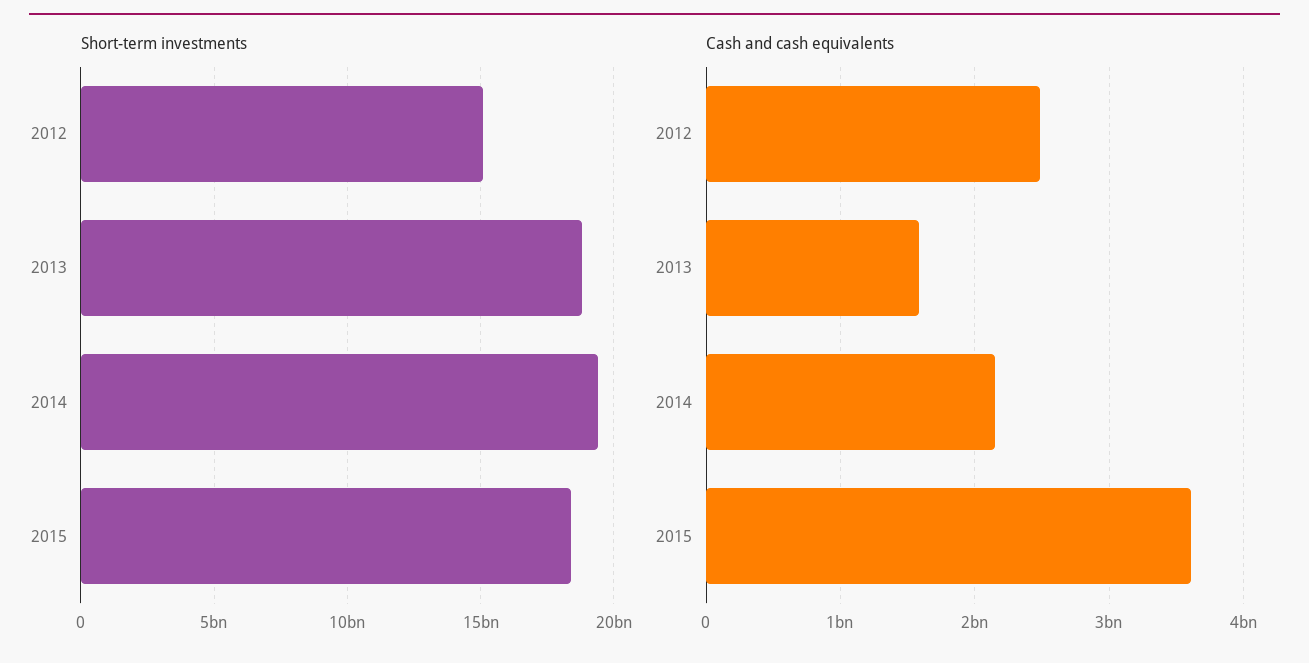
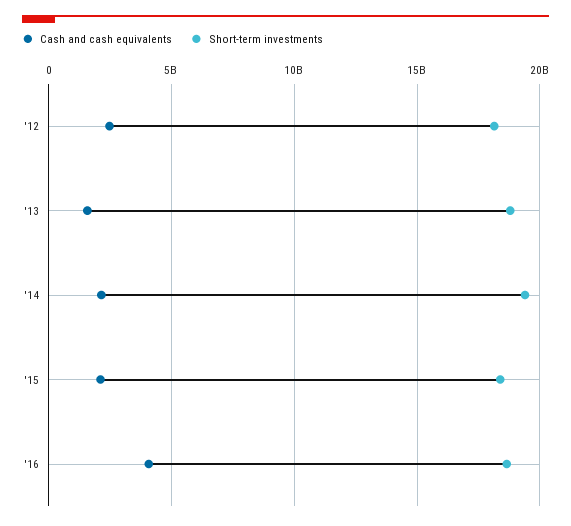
Short-term investments, 2012: 15000000000 -> 18000000000
Cash and cash equivalents, 2015: 3600000000 -> 2000000000
Cash and cash equivalents, '16: none -> 4000000000
Short-term investments, '16: none -> 18500000000

